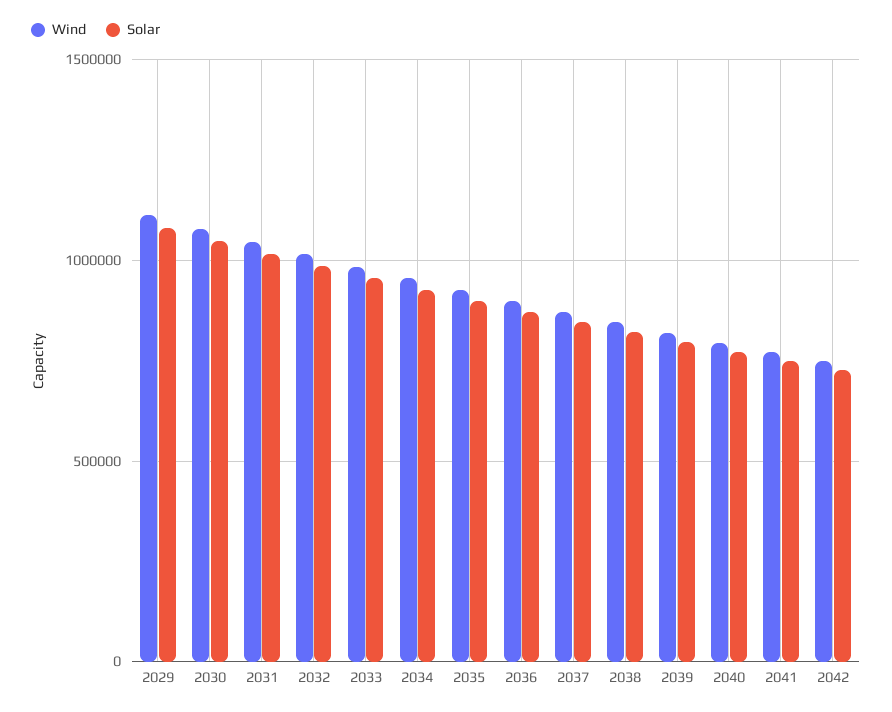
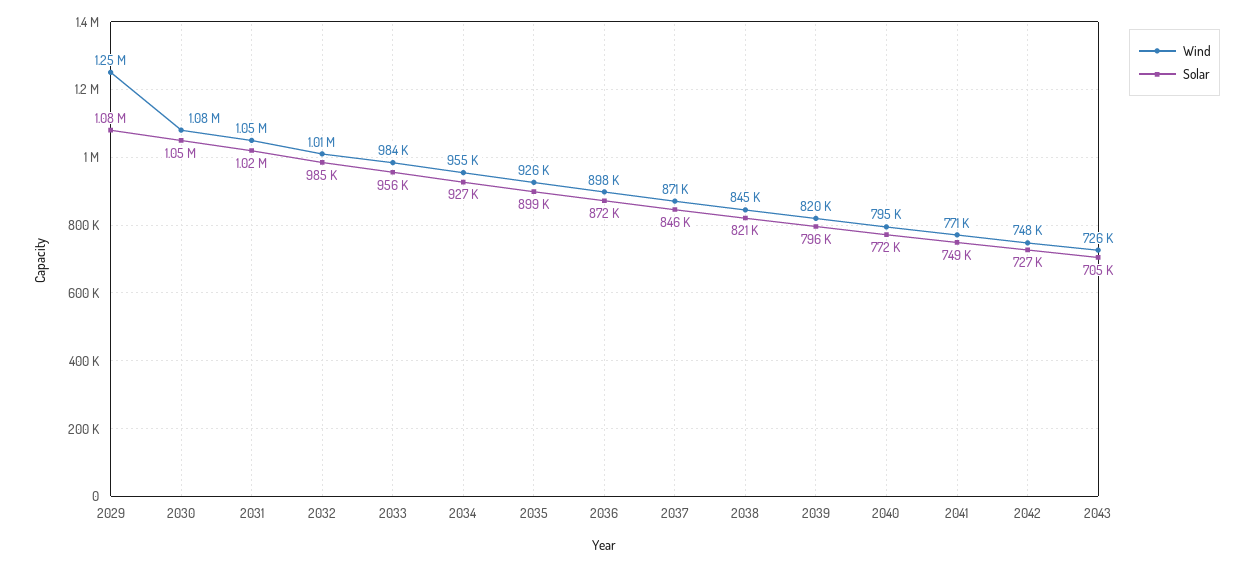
Wind, 2029: 1100000 -> 1250000
Wind, 2043: none -> 726000
Solar, 2043: none -> 705000

